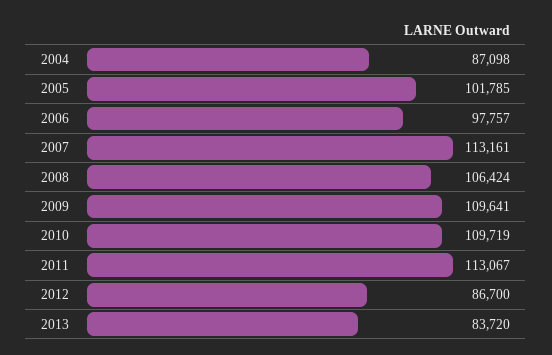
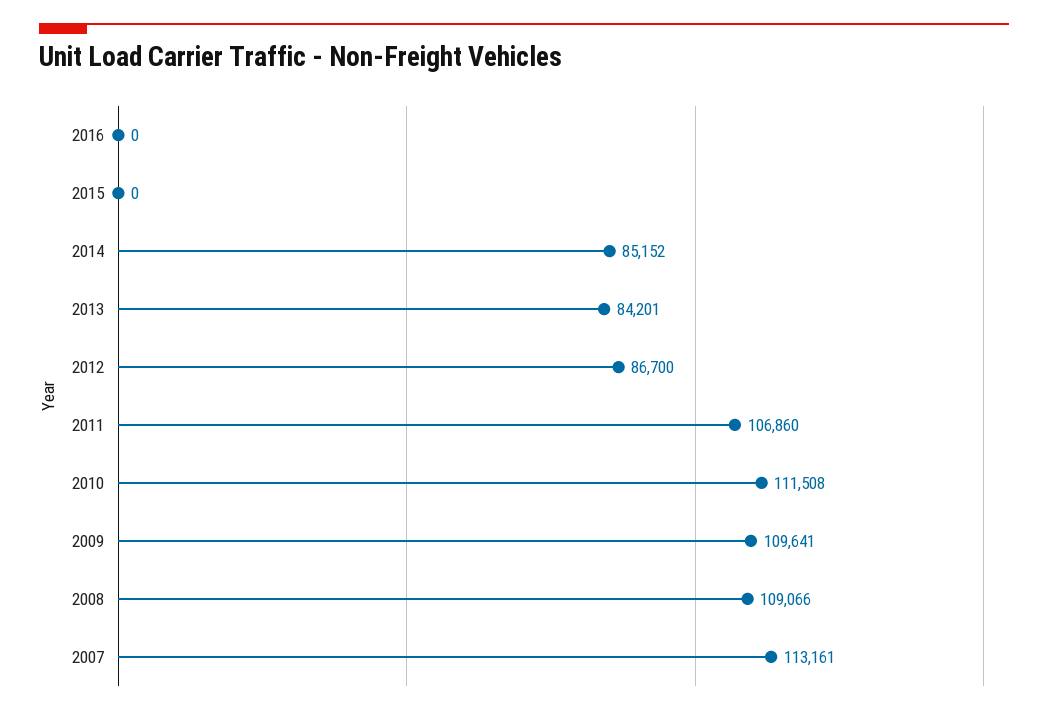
2004: 87098 -> none
2005: 101785 -> none
2006: 97757 -> none
2008: 106424 -> 109066
2010: 109719 -> 111508
2011: 113067 -> 106860
2013: 83720 -> 84201
2016: none -> 0
2015: none -> 0
2014: none -> 85152

